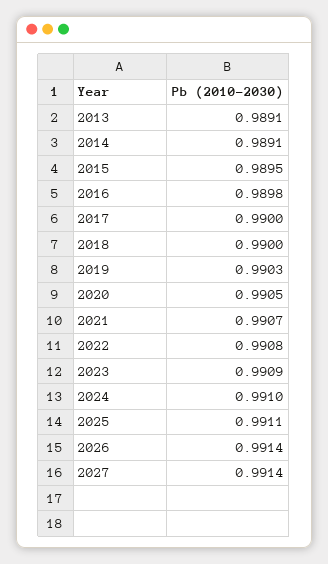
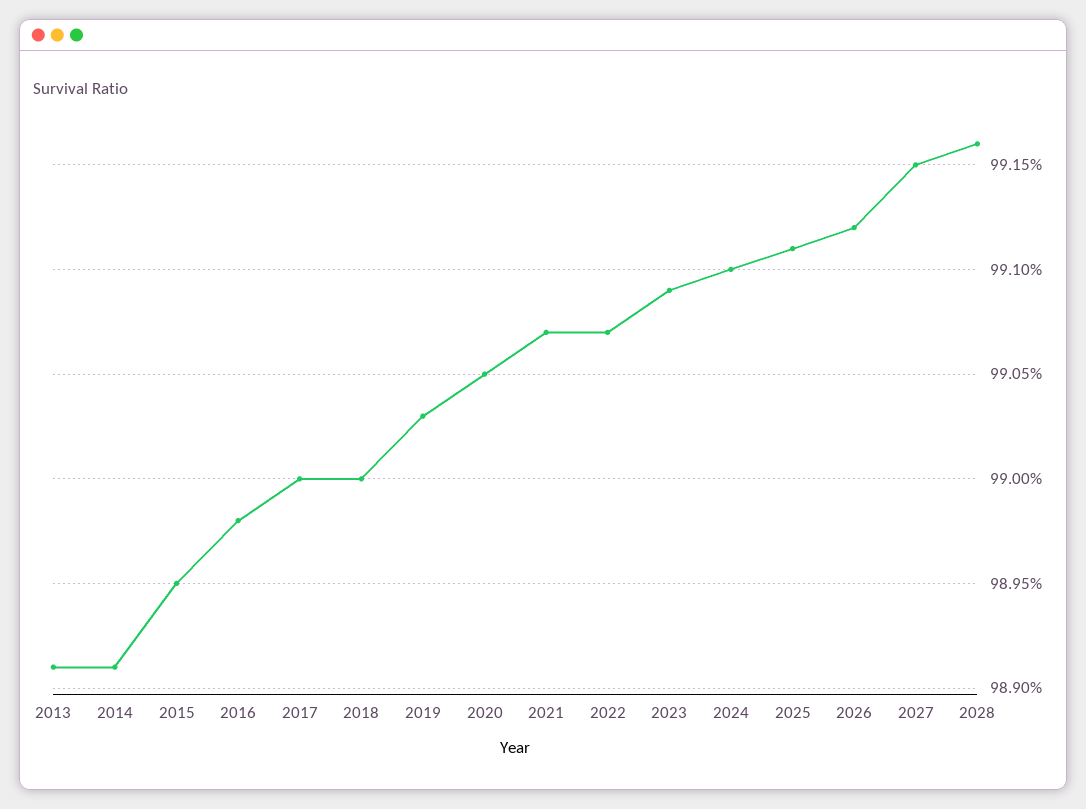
2022: 0.9908 -> 0.9907
2026: 0.9914 -> 0.9912
2027: 0.9914 -> 0.9915
2028: none -> 0.9916

